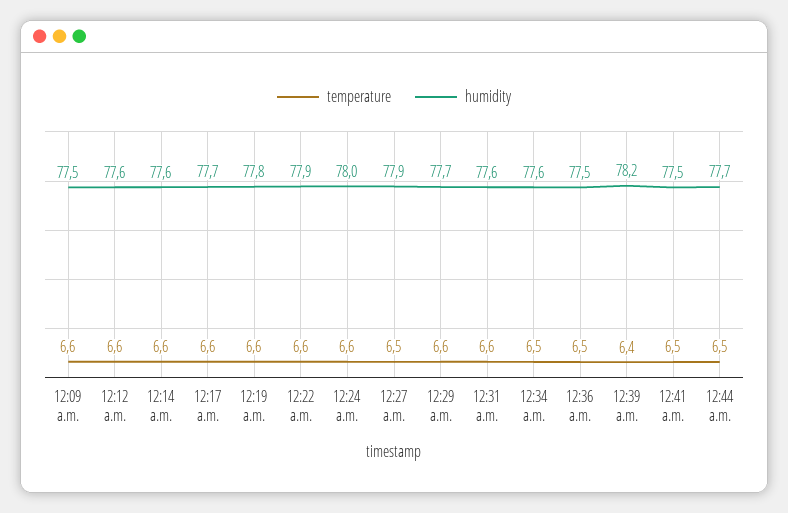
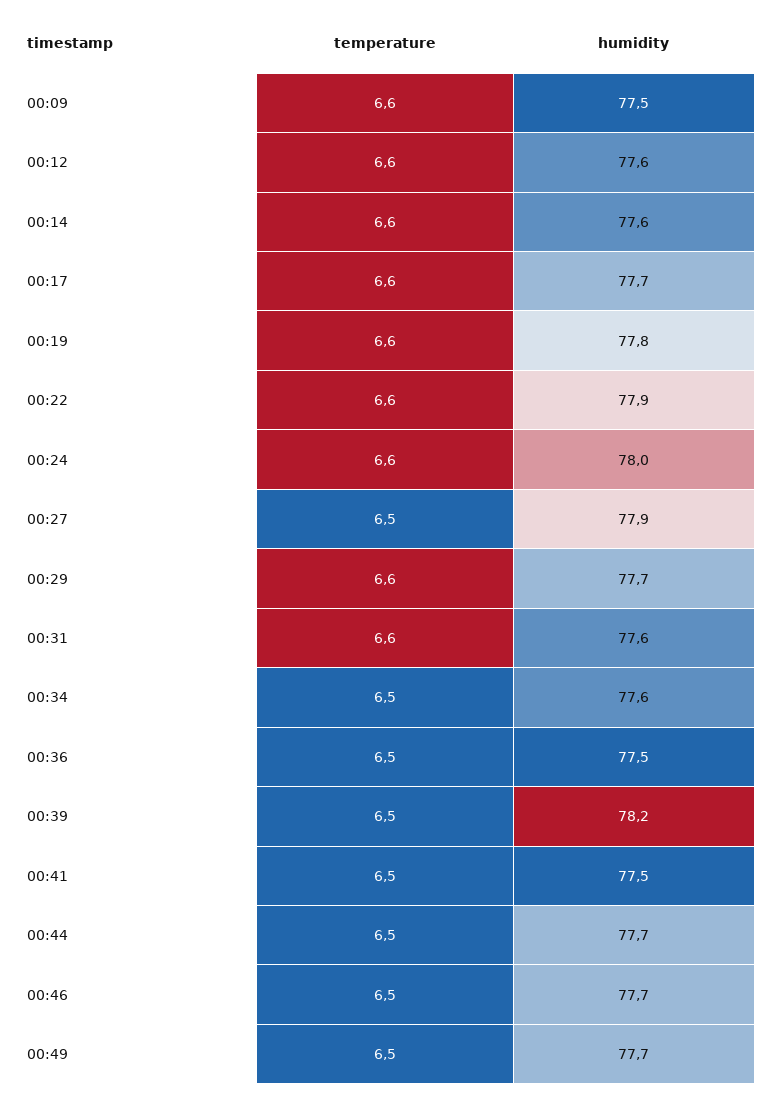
temperature, 12:39 a.m.: 6.4 -> 6.5
temperature, 00:46: none -> 6.5
humidity, 00:46: none -> 77.7
temperature, 00:49: none -> 6.5
humidity, 00:49: none -> 77.7

